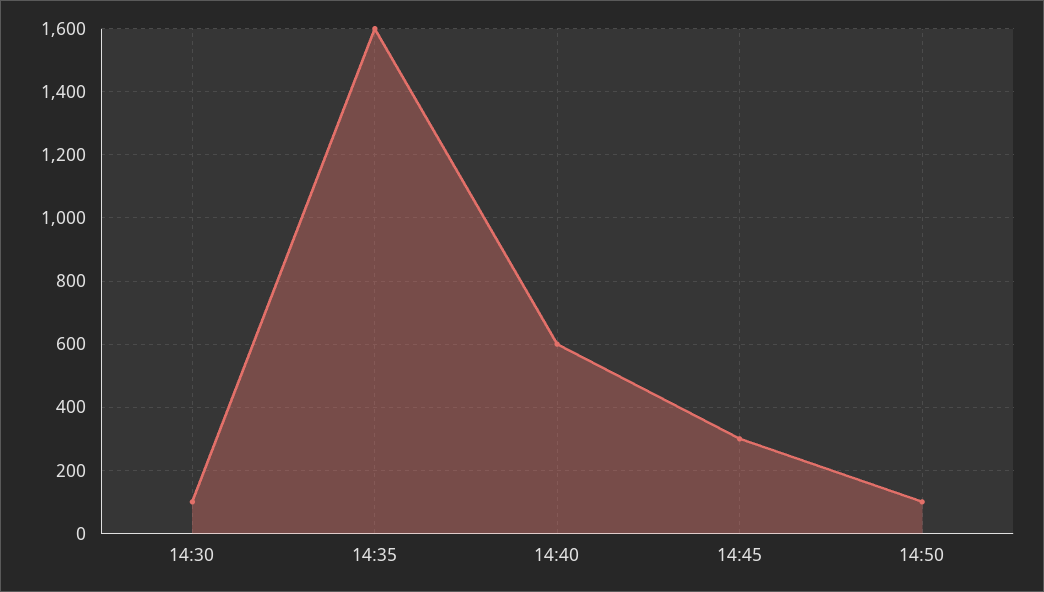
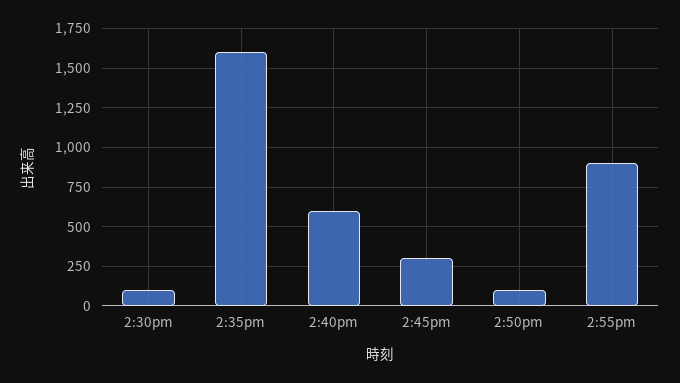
2:55pm: none -> 900

